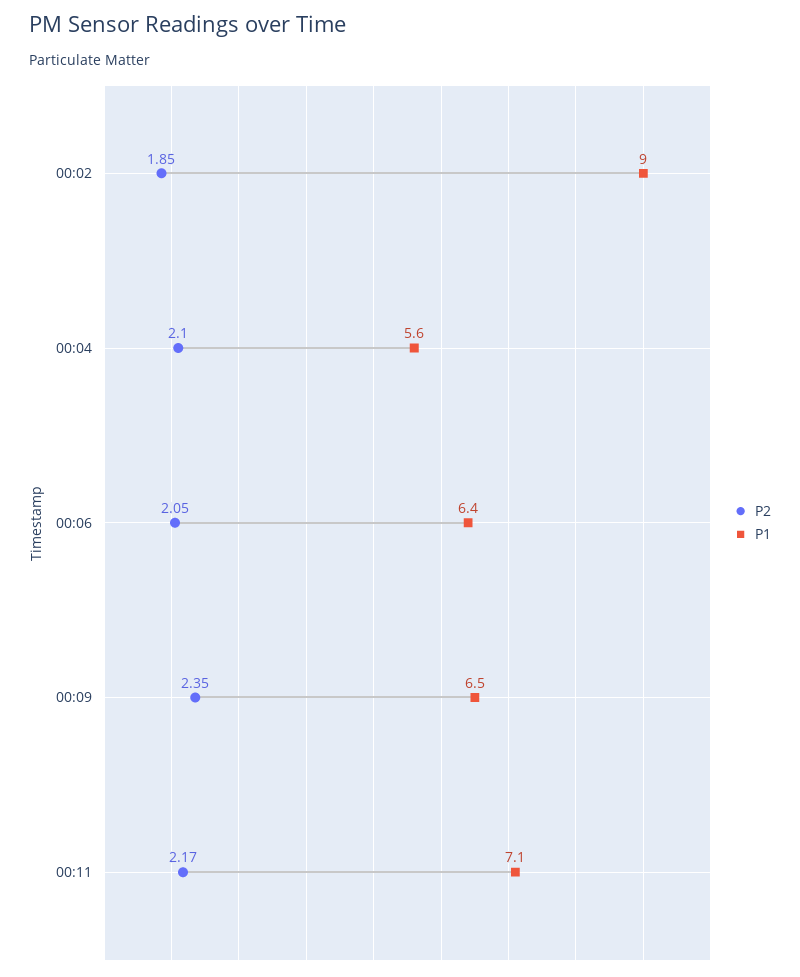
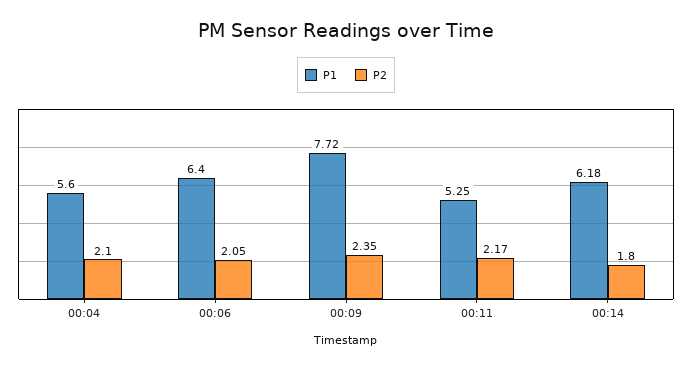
P2, 00:02: 1.85 -> none
P1, 00:02: 9 -> none
P1, 00:09: 6.5 -> 7.72
P1, 00:11: 7.1 -> 5.25
P1, 00:14: none -> 6.18
P2, 00:14: none -> 1.8

